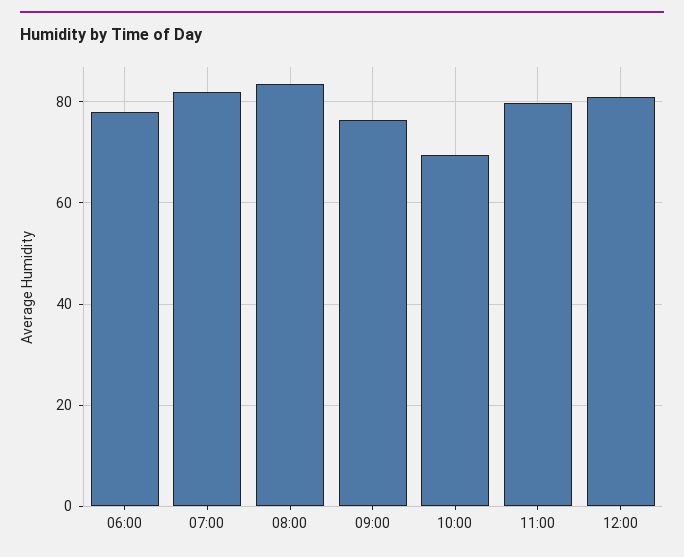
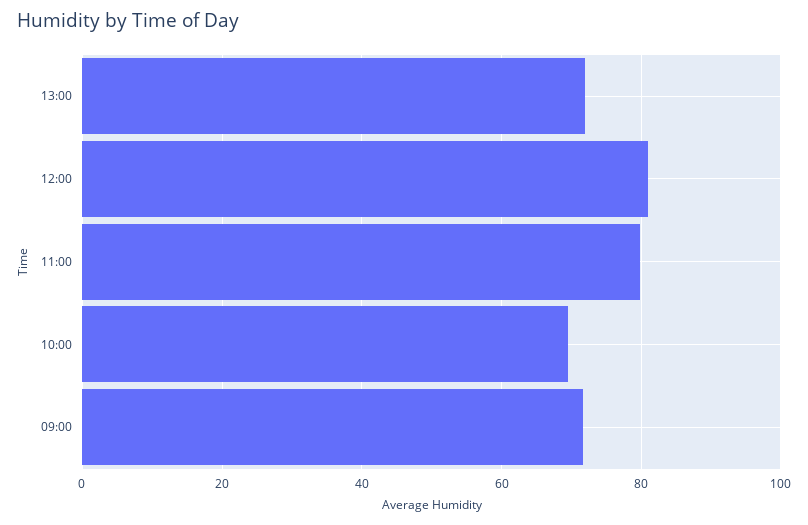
06:00: 78 -> none
07:00: 82 -> none
08:00: 84 -> none
09:00: 76 -> 72
13:00: none -> 72

